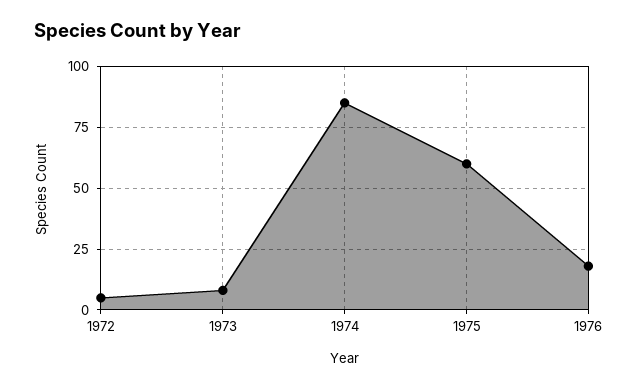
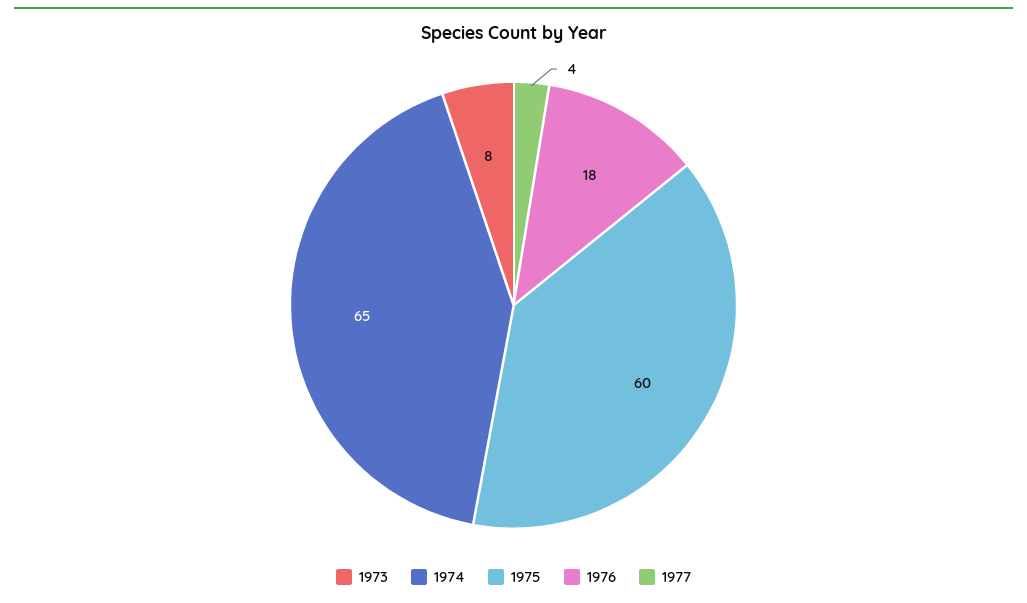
1972: 5 -> none
1974: 85 -> 65
1977: none -> 4

